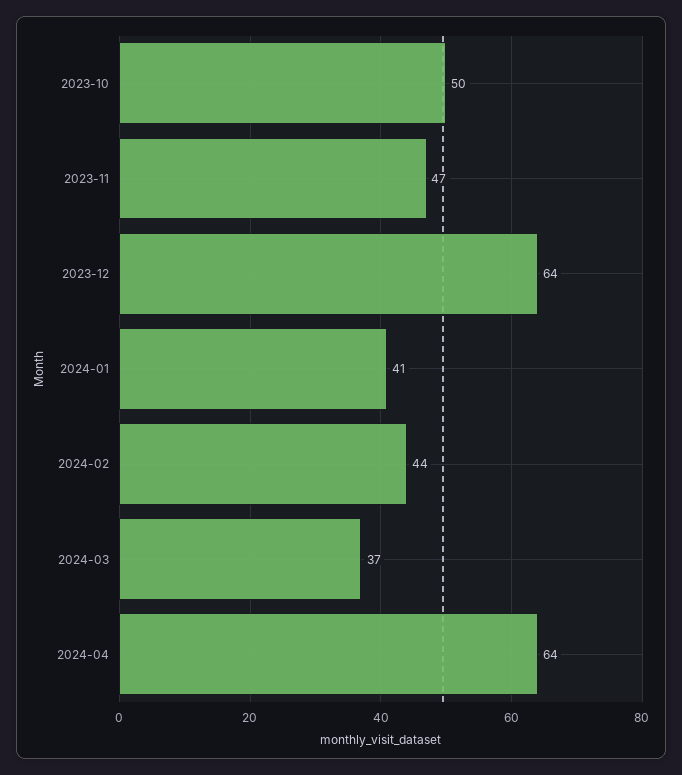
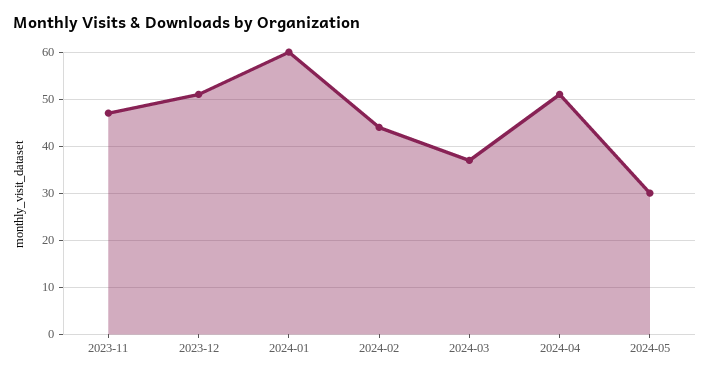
2023-10: 50 -> none
2023-12: 64 -> 50
2024-01: 41 -> 60
2024-04: 64 -> 50
2024-05: none -> 30

